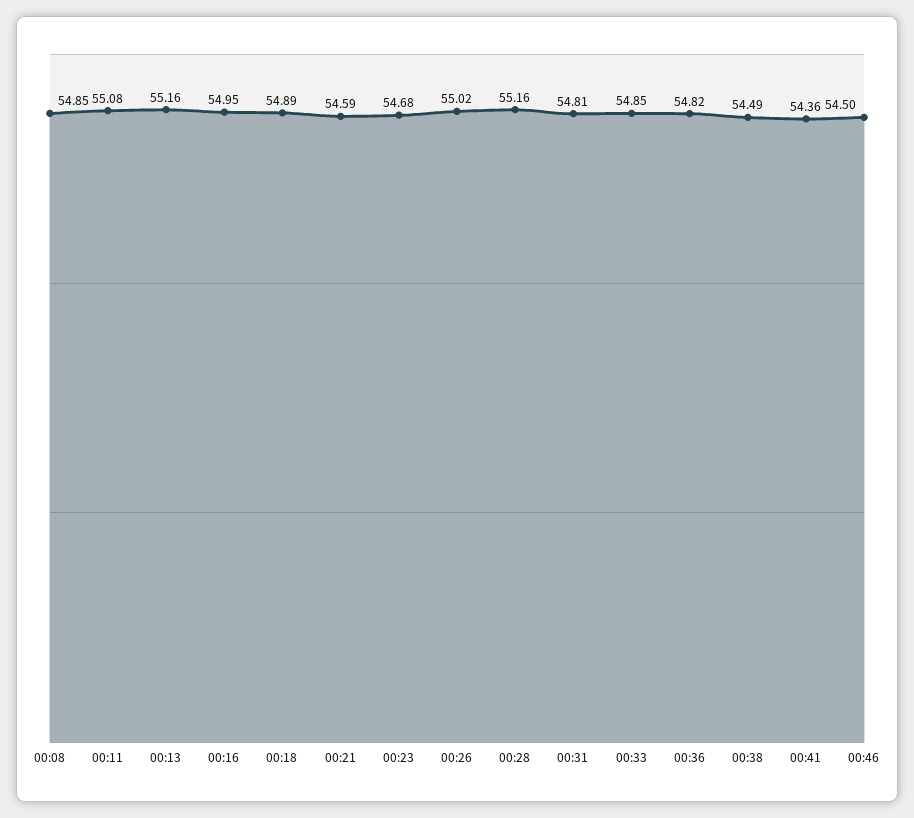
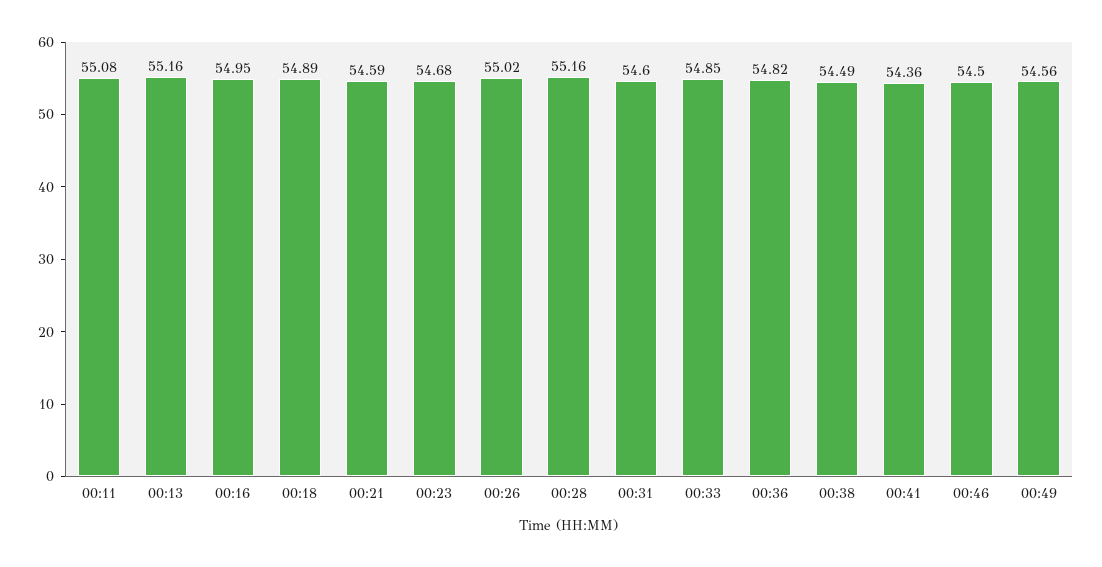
00:08: 54.85 -> none
00:31: 54.81 -> 54.6
00:49: none -> 54.56

